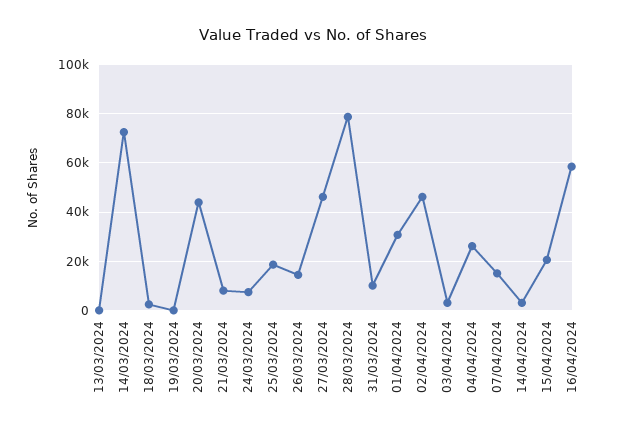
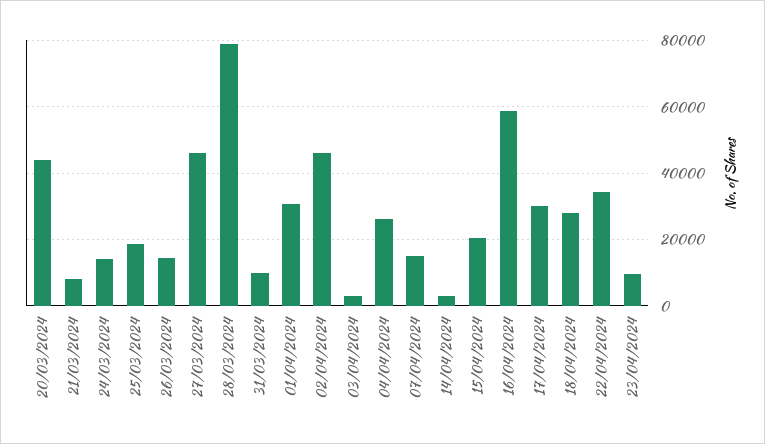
13/03/2024: 0 -> none
14/03/2024: 72500 -> none
18/03/2024: 2500 -> none
19/03/2024: 0 -> none
24/03/2024: 7500 -> 14000
17/04/2024: none -> 30000
18/04/2024: none -> 28000
22/04/2024: none -> 34000
23/04/2024: none -> 10000

